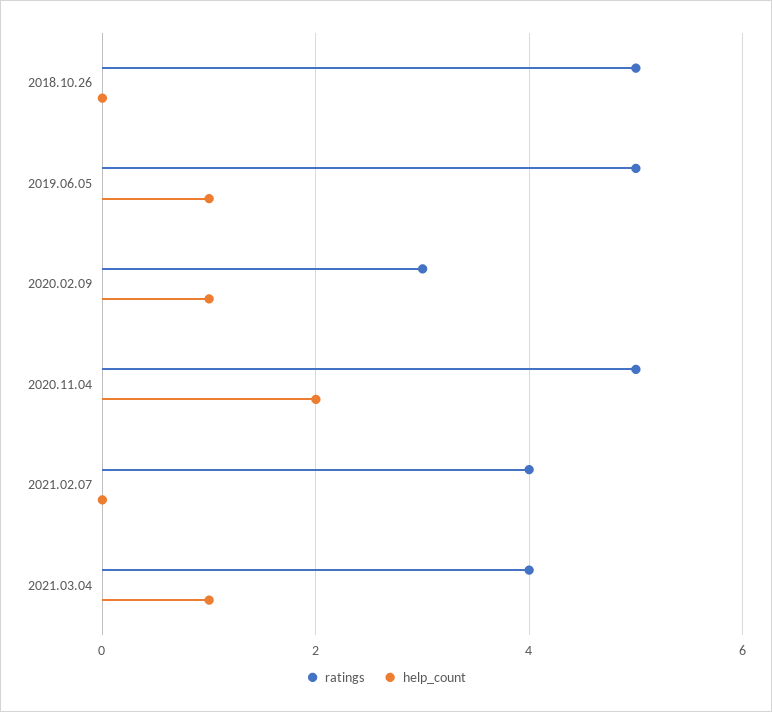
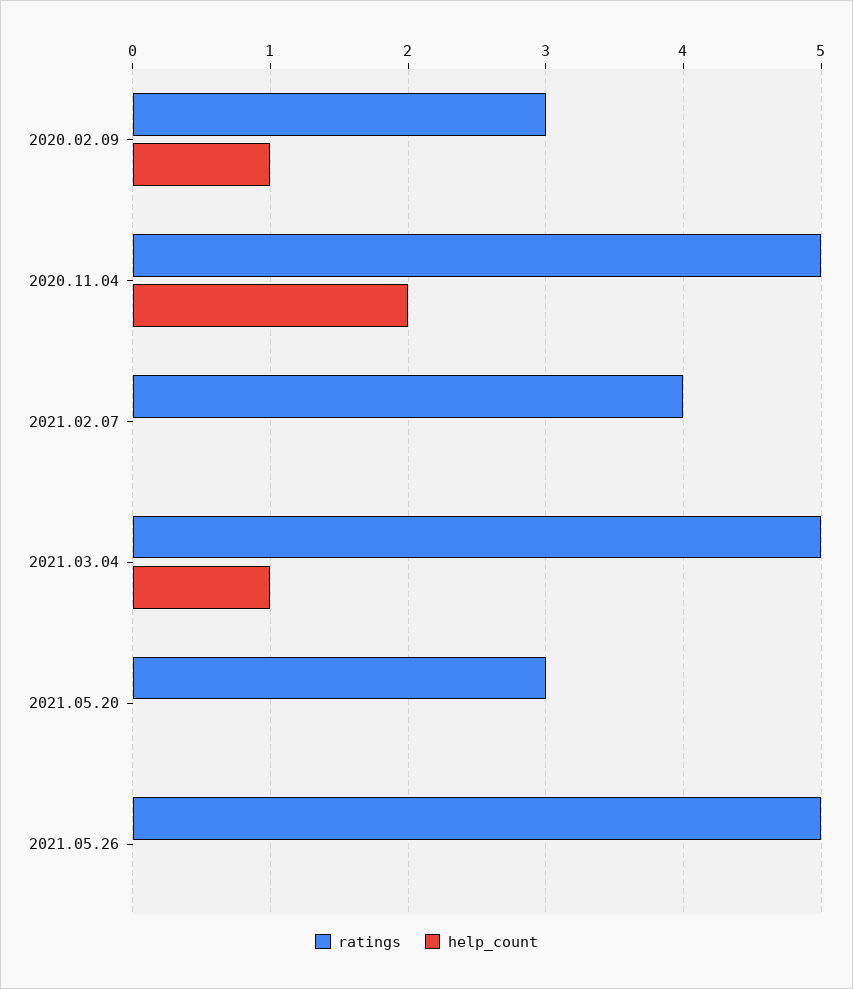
ratings, 2018.10.26: 5 -> none
help_count, 2018.10.26: 0 -> none
ratings, 2019.06.05: 5 -> none
help_count, 2019.06.05: 1 -> none
ratings, 2021.03.04: 4 -> 5
ratings, 2021.05.20: none -> 3
help_count, 2021.05.20: none -> 0
ratings, 2021.05.26: none -> 5
help_count, 2021.05.26: none -> 0

